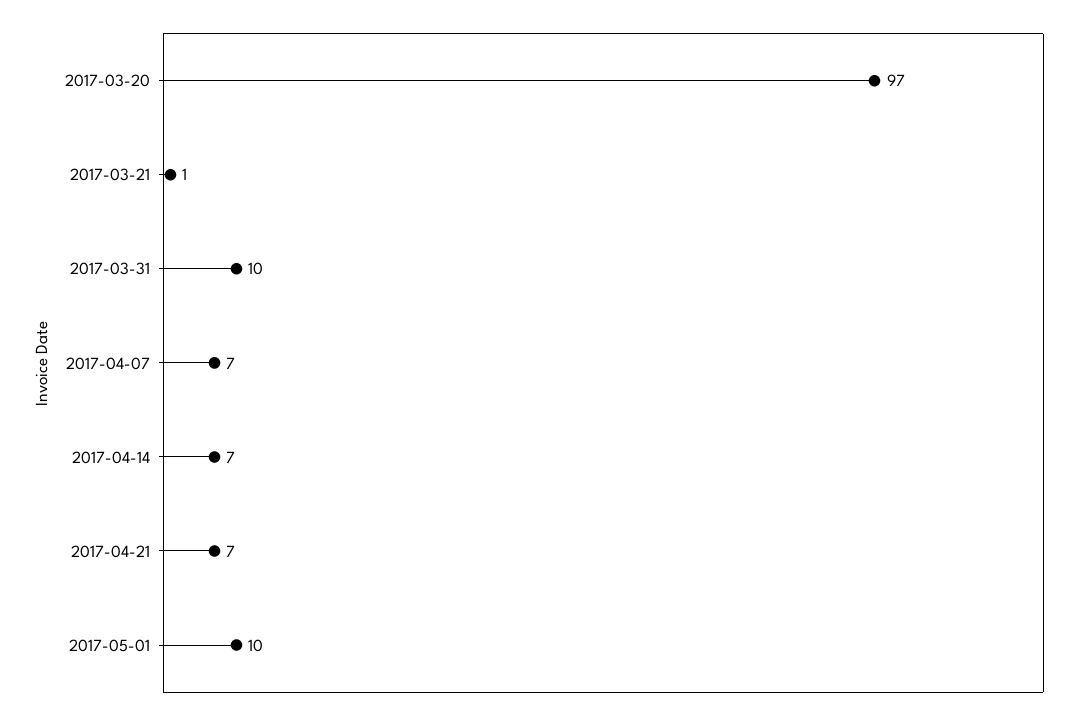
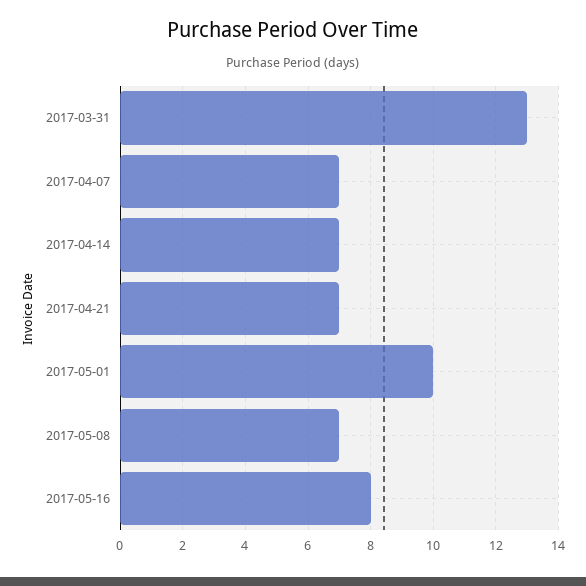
2017-03-20: 97 -> none
2017-03-21: 1 -> none
2017-03-31: 10 -> 13
2017-05-08: none -> 7
2017-05-16: none -> 8

